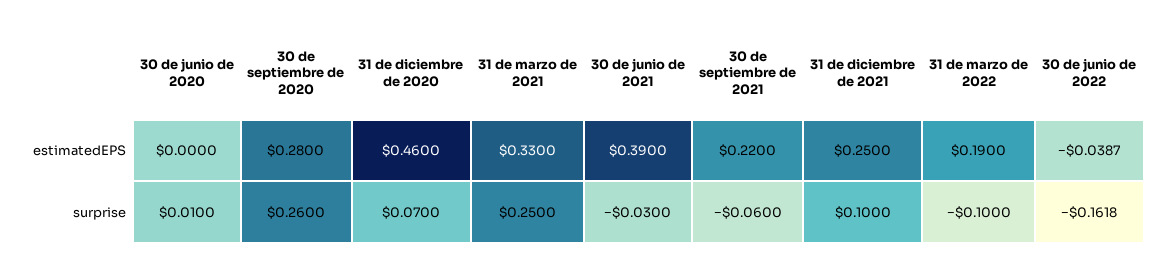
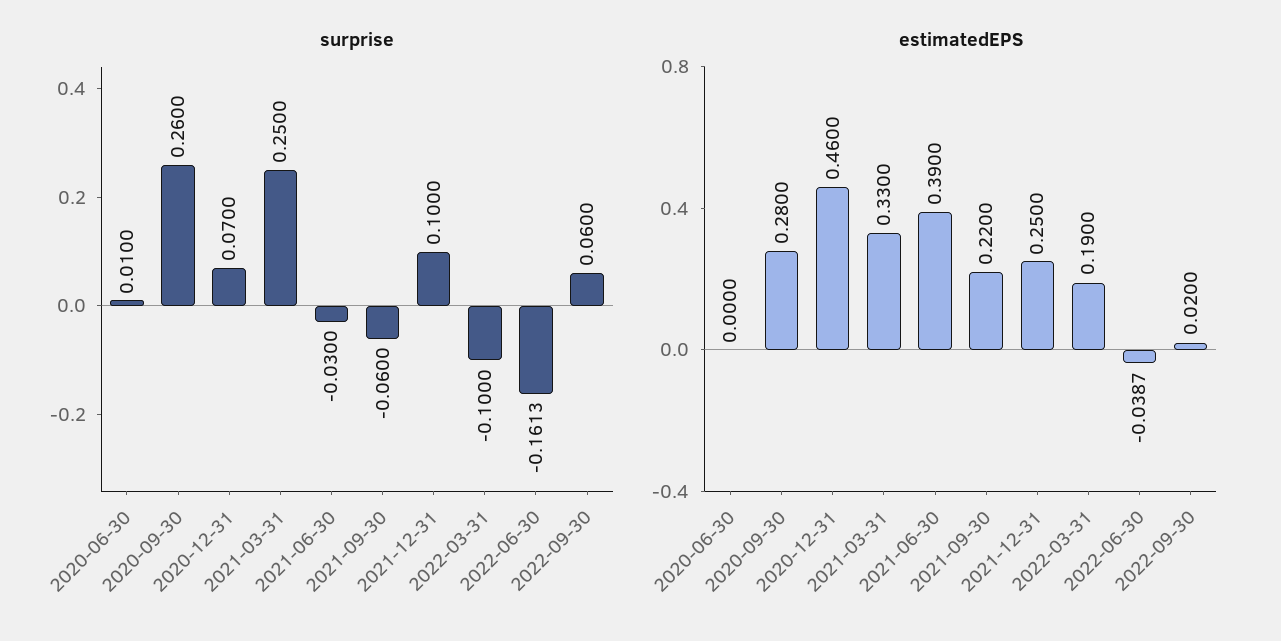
surprise, 30 de junio de 2022: -0.1618 -> -0.1613
surprise, 2022-09-30: none -> 0.06
estimatedEPS, 2022-09-30: none -> 0.02

